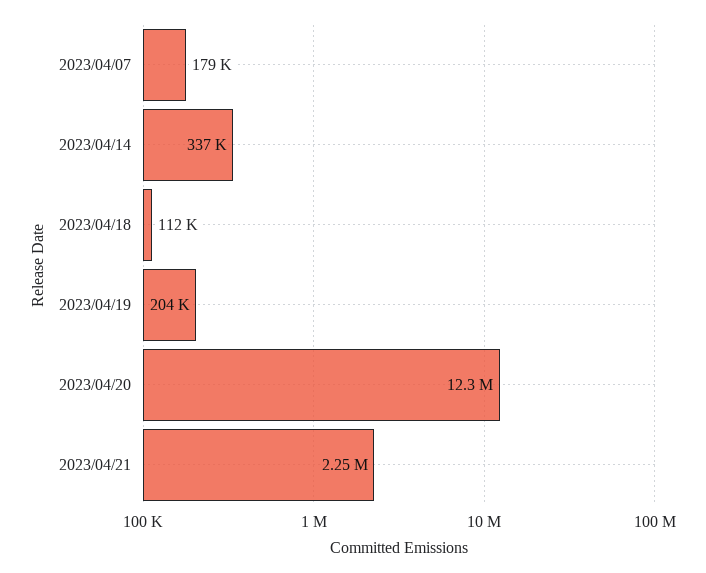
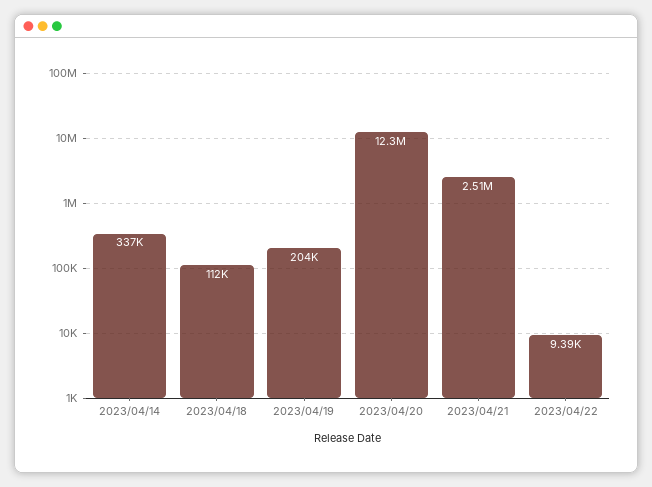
2023/04/07: 179000 -> none
2023/04/21: 2250000 -> 2510000
2023/04/22: none -> 9390

